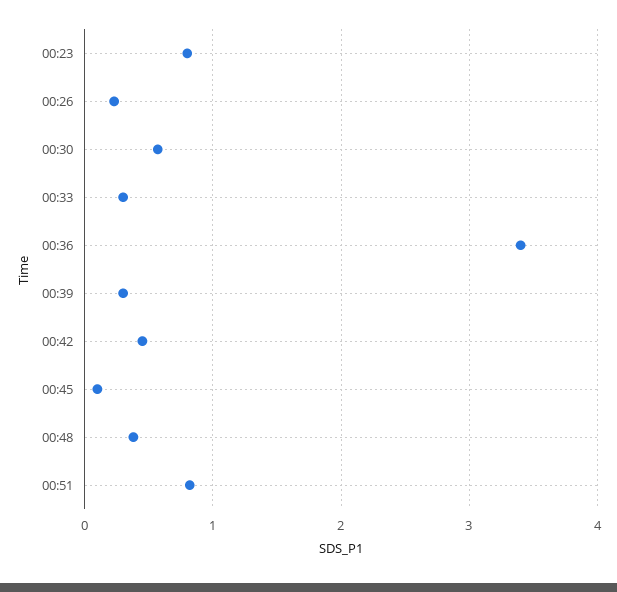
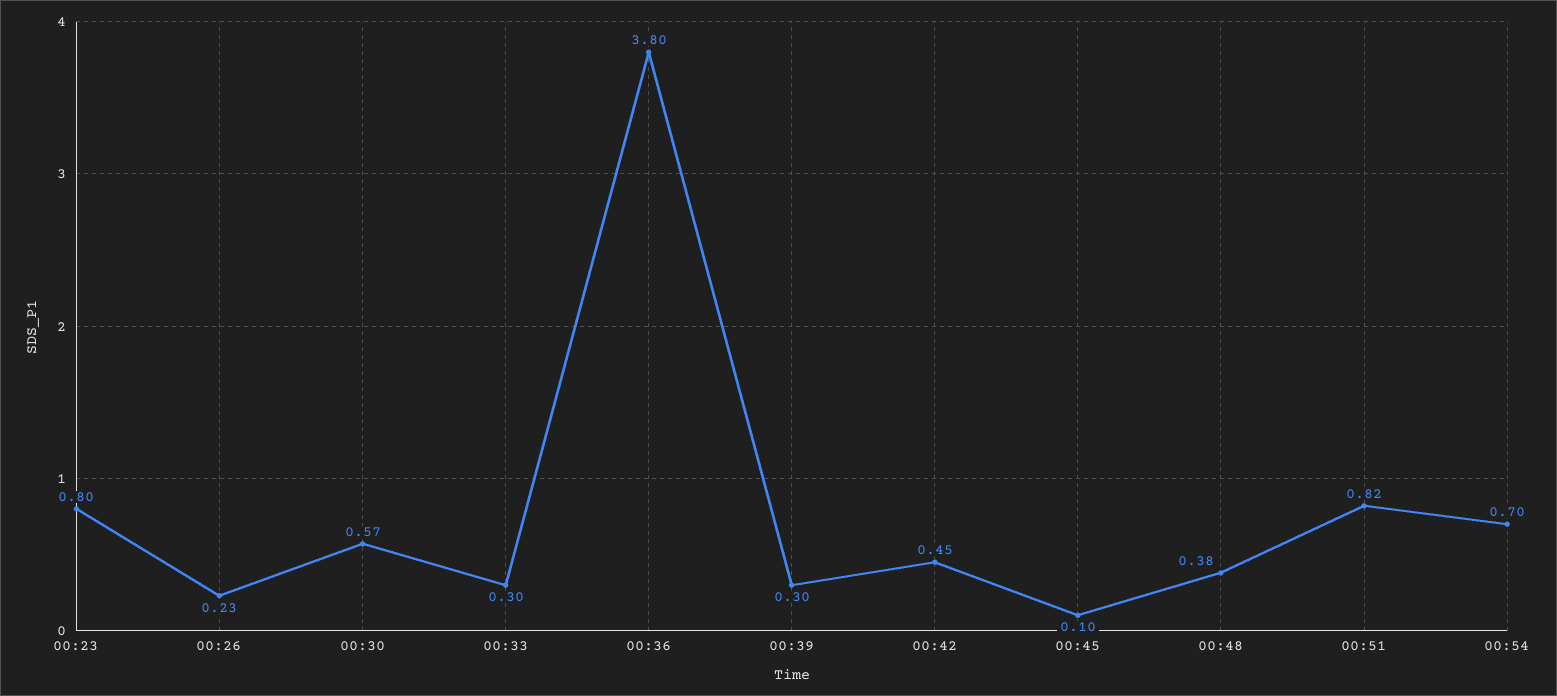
00:36: 3.4 -> 3.8
00:54: none -> 0.7

